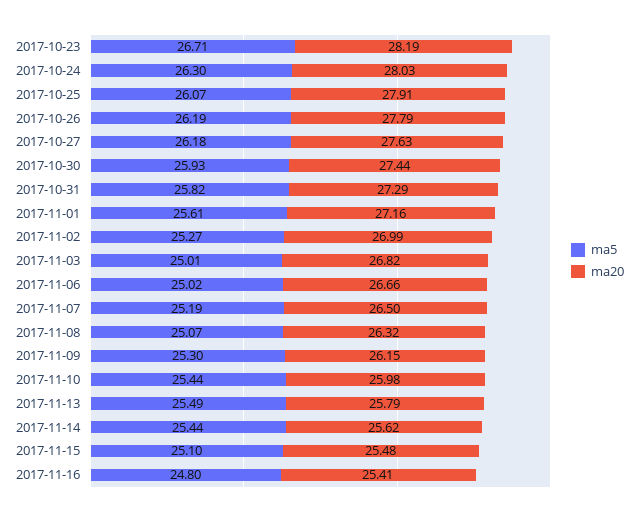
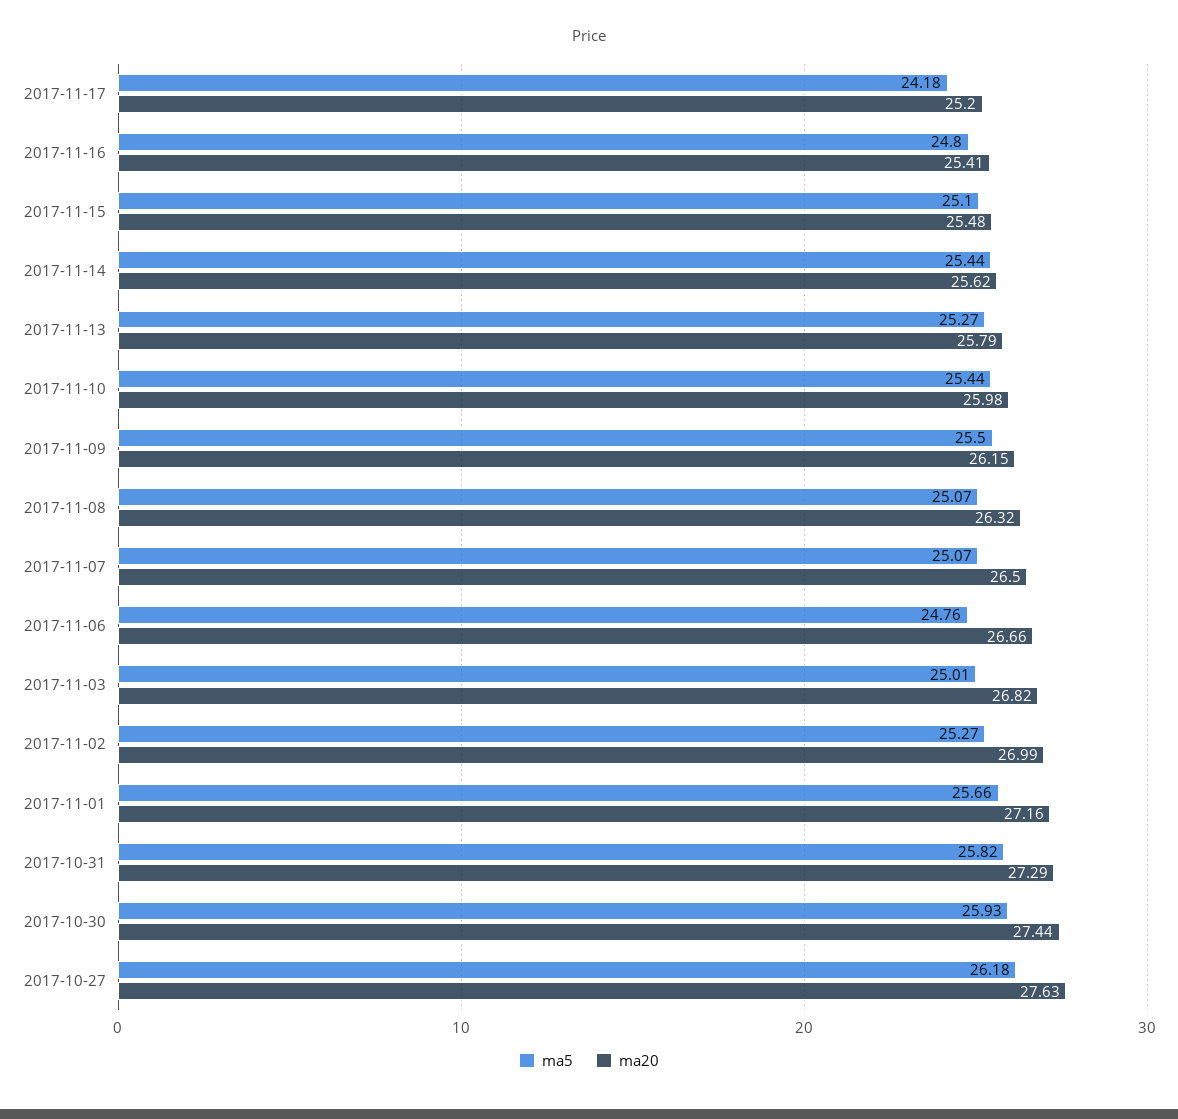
ma5, 2017-10-23: 26.71 -> none
ma20, 2017-10-23: 28.19 -> none
ma5, 2017-10-24: 26.3 -> none
ma20, 2017-10-24: 28.03 -> none
ma5, 2017-10-25: 26.07 -> none
ma20, 2017-10-25: 27.91 -> none
ma5, 2017-10-26: 26.19 -> none
ma20, 2017-10-26: 27.79 -> none
ma5, 2017-11-01: 25.61 -> 25.66
ma5, 2017-11-06: 25.02 -> 24.76
ma5, 2017-11-07: 25.19 -> 25.07
ma5, 2017-11-09: 25.3 -> 25.5
ma5, 2017-11-13: 25.49 -> 25.27
ma5, 2017-11-17: none -> 24.18
ma20, 2017-11-17: none -> 25.2

